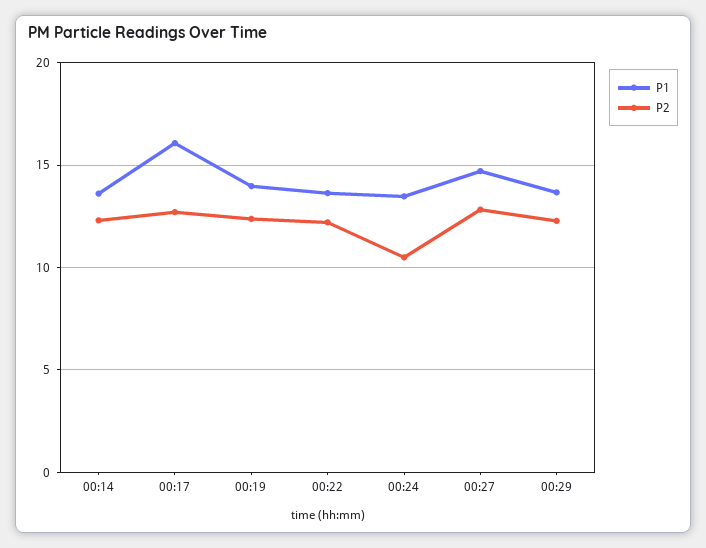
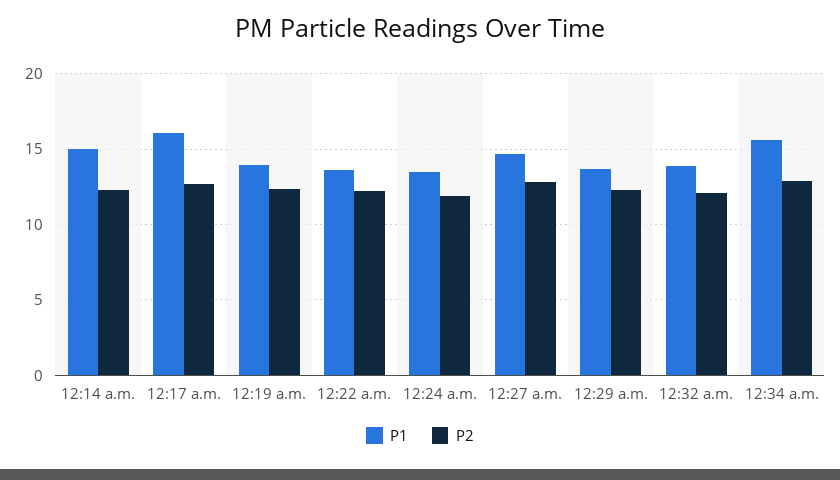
P1, 00:14: 13.5 -> 15
P2, 00:24: 10.5 -> 12
P1, 12:32 a.m.: none -> 14
P2, 12:32 a.m.: none -> 12
P1, 12:34 a.m.: none -> 15.5
P2, 12:34 a.m.: none -> 13

